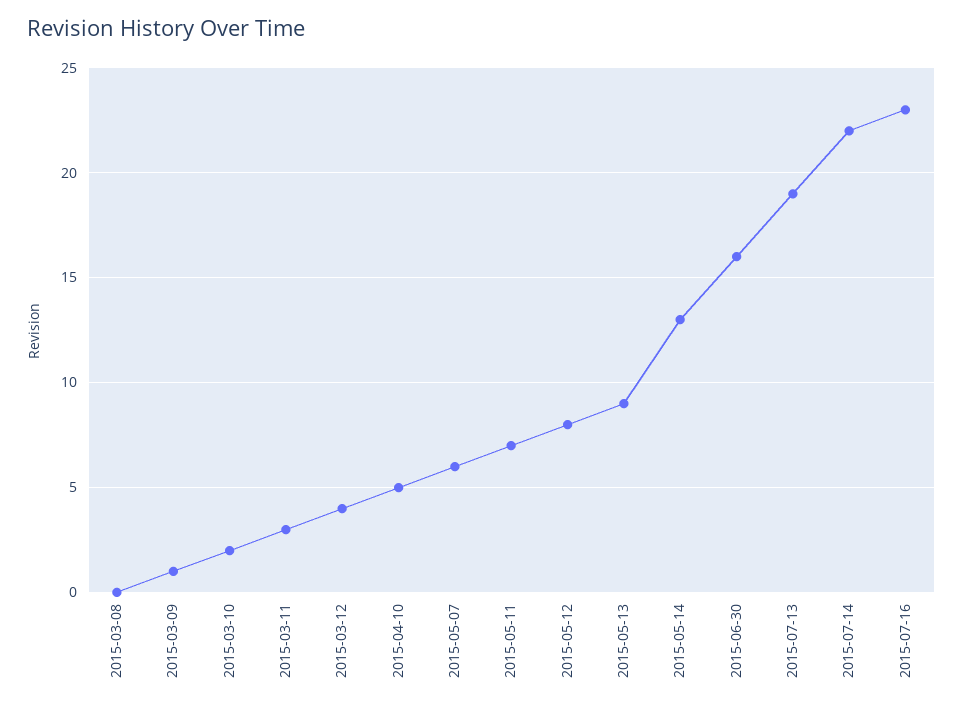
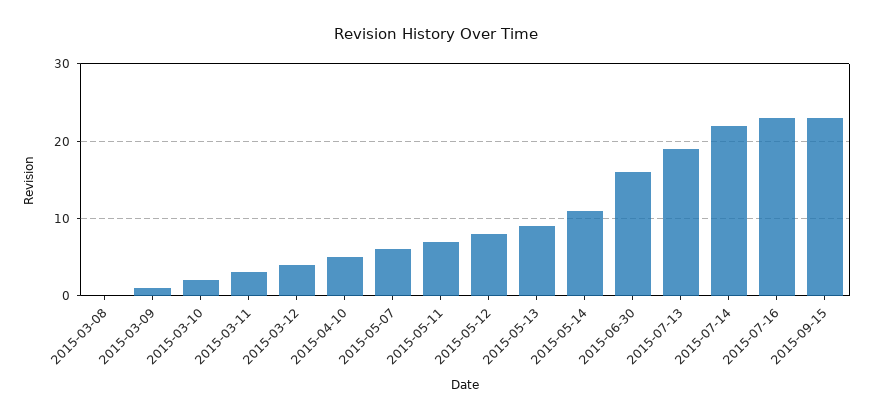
2015-05-14: 13 -> 11
2015-09-15: none -> 23

